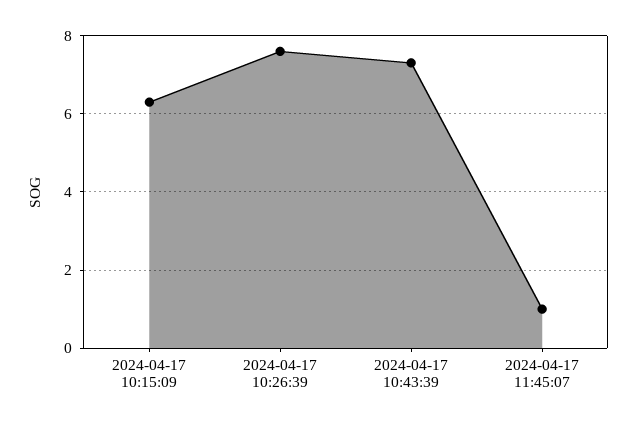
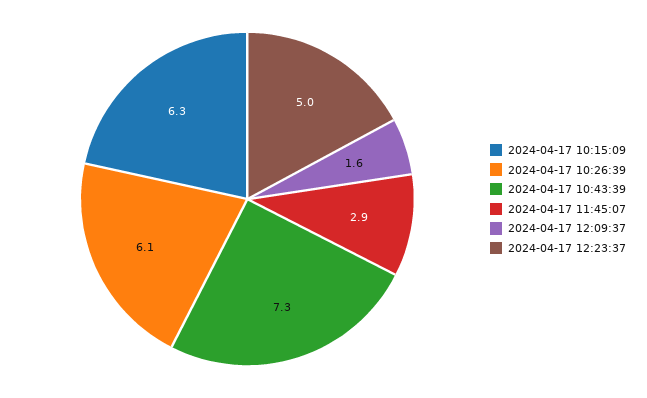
2024-04-17 10:26:39: 7.5 -> 6.1
2024-04-17 11:45:07: 1 -> 2.9
2024-04-17 12:09:37: none -> 1.6
2024-04-17 12:23:37: none -> 5

